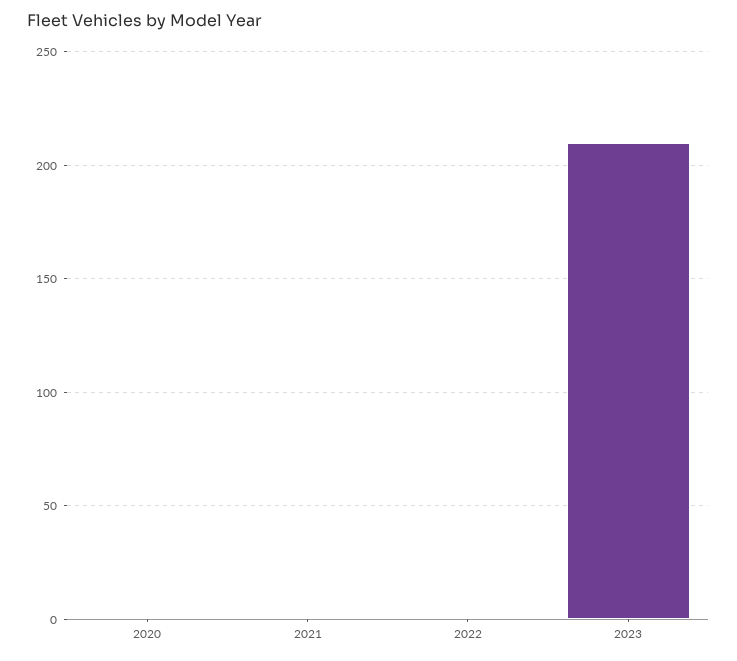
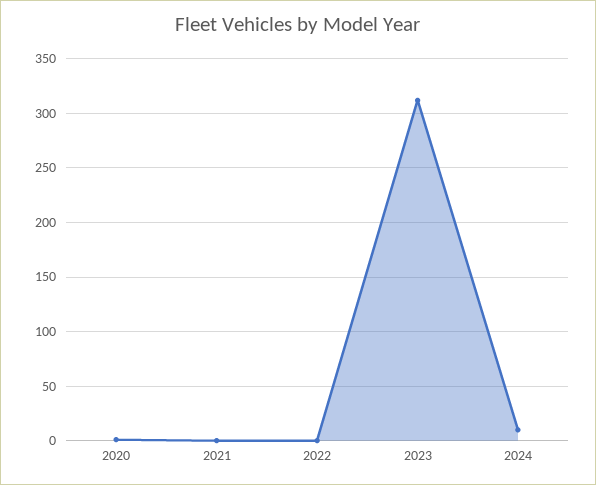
2023: 210 -> 310
2024: none -> 10

